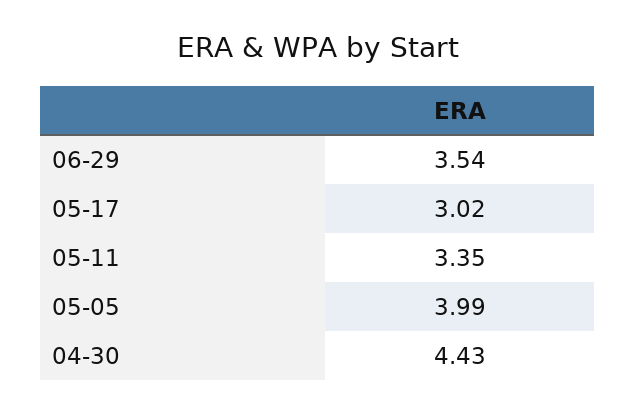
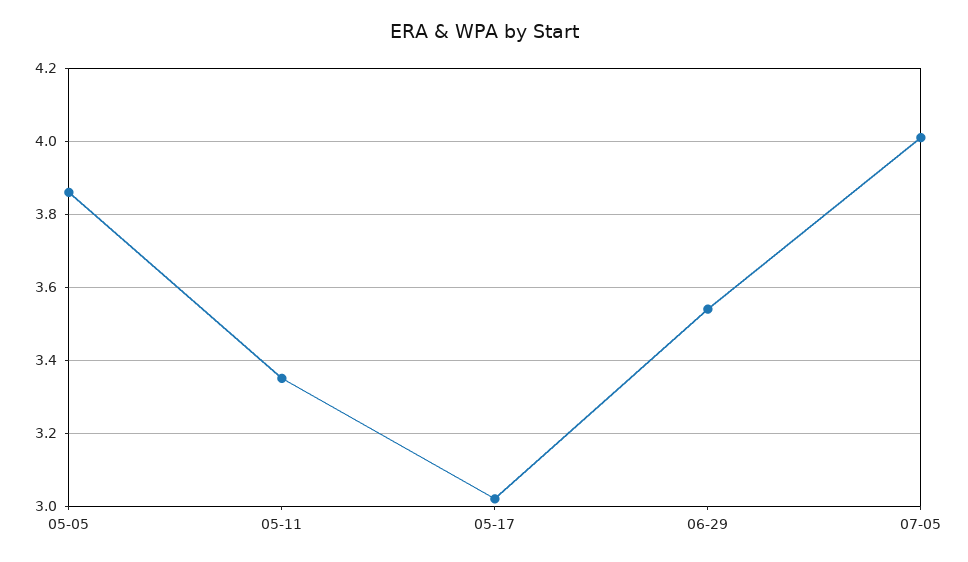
05-05: 3.99 -> 3.85
04-30: 4.43 -> none
07-05: none -> 4

